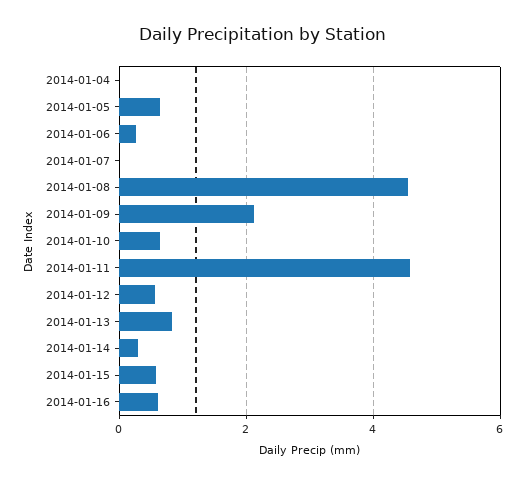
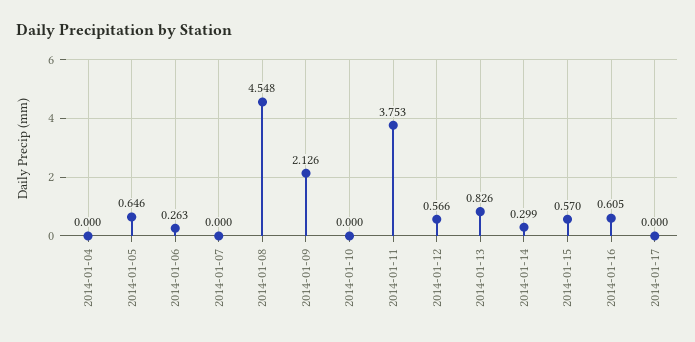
2014-01-10: 0.6 -> 0
2014-01-11: 4.6 -> 3.753
2014-01-17: none -> 0

